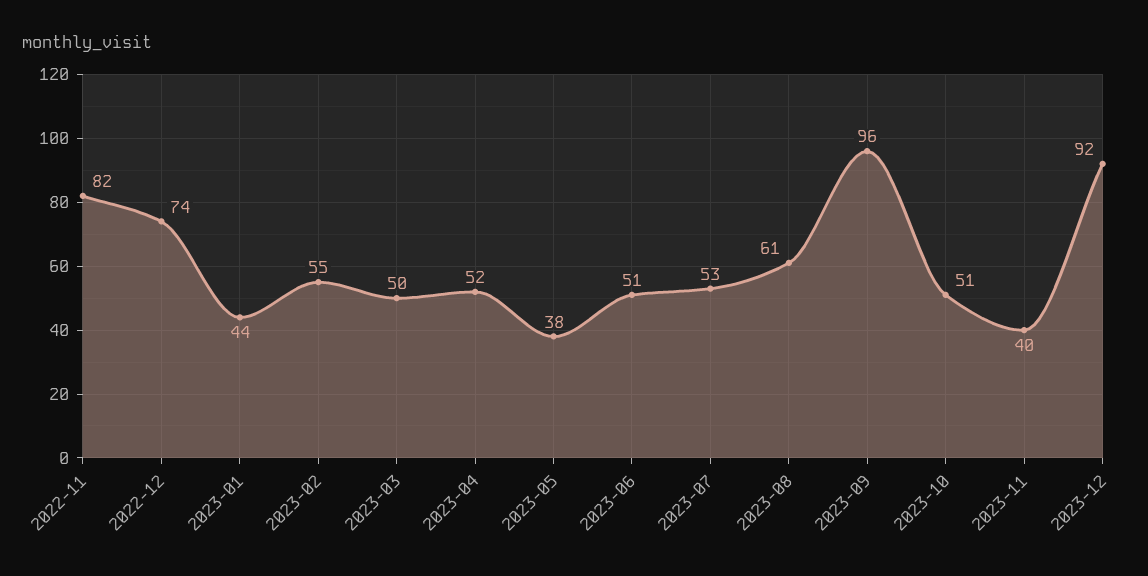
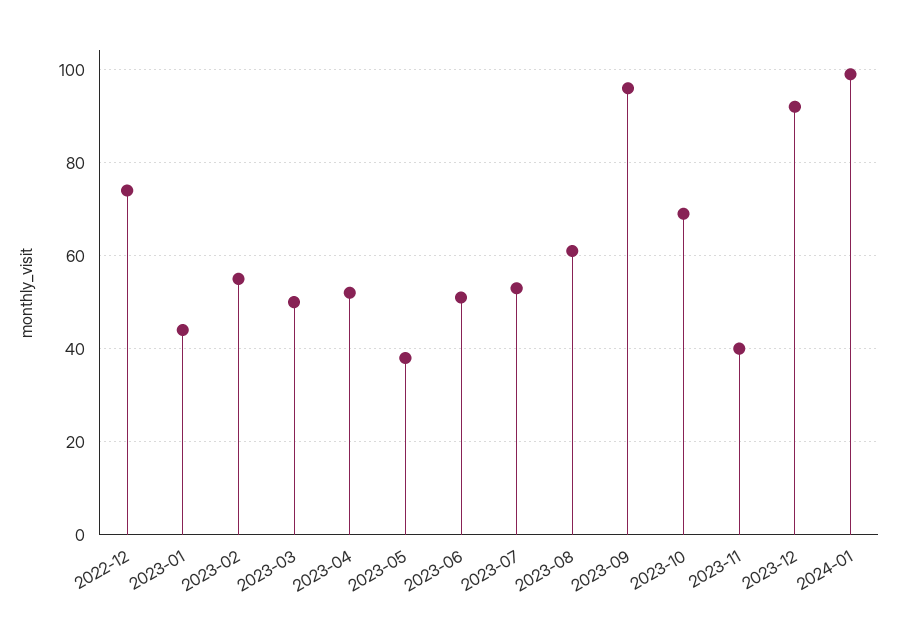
2022-11: 82 -> none
2023-10: 51 -> 70
2024-01: none -> 100

